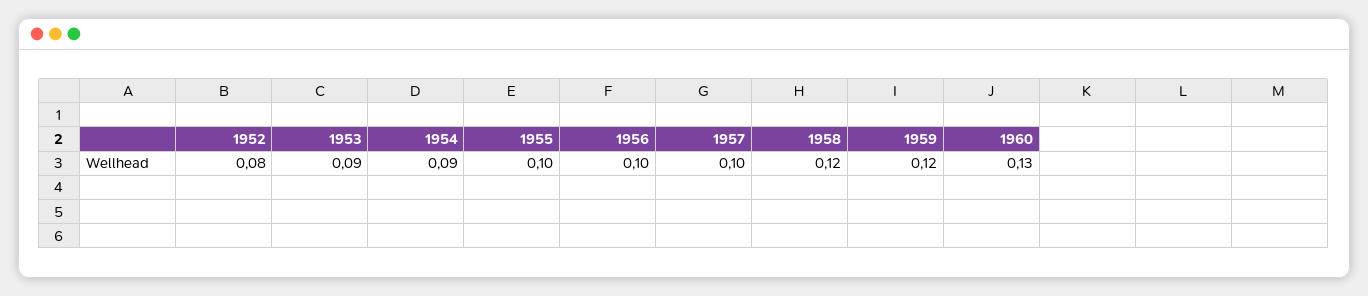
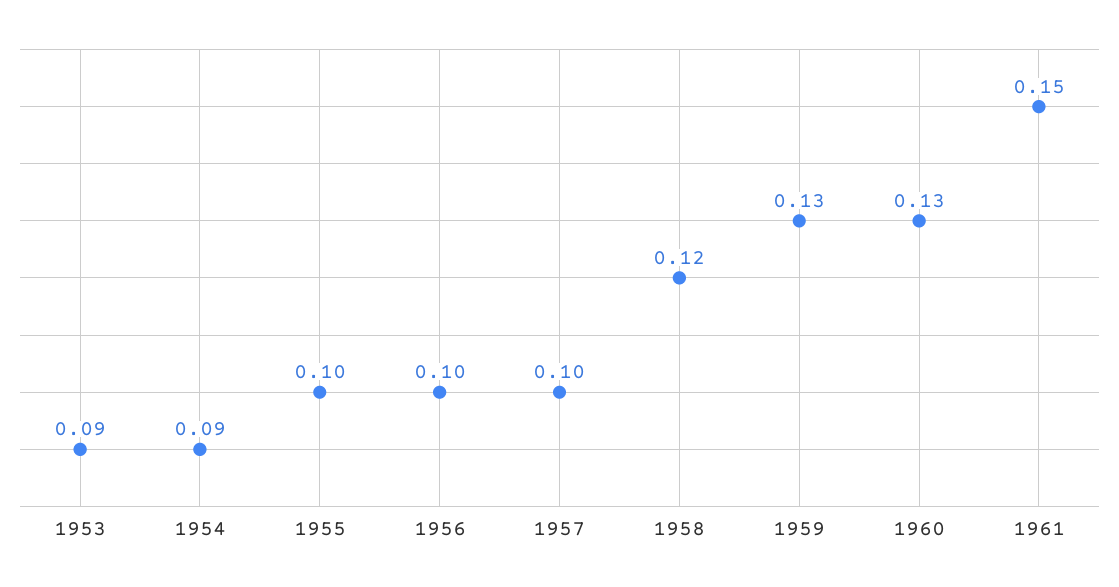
1952: 0.08 -> none
1959: 0.12 -> 0.13
1961: none -> 0.15

